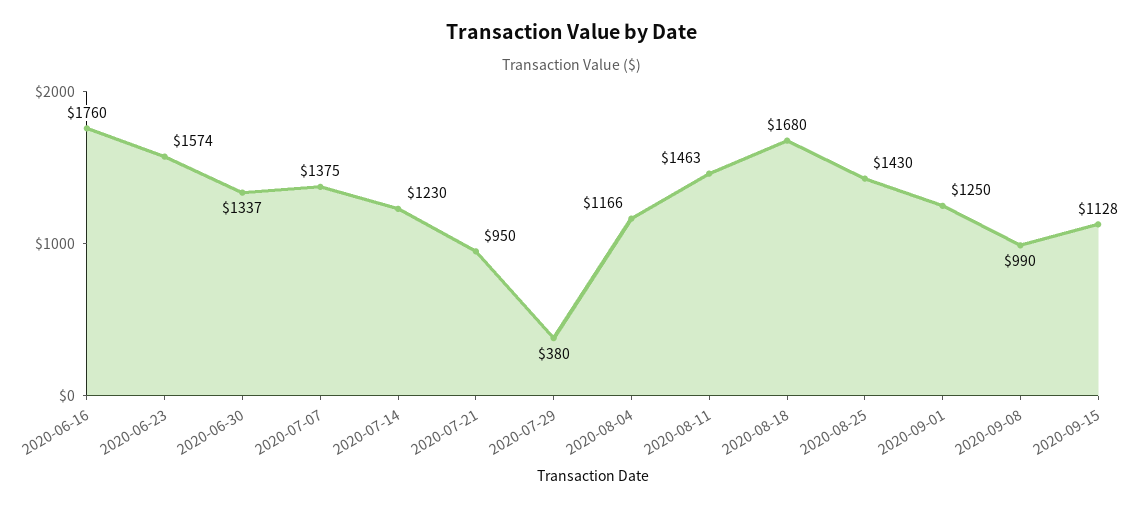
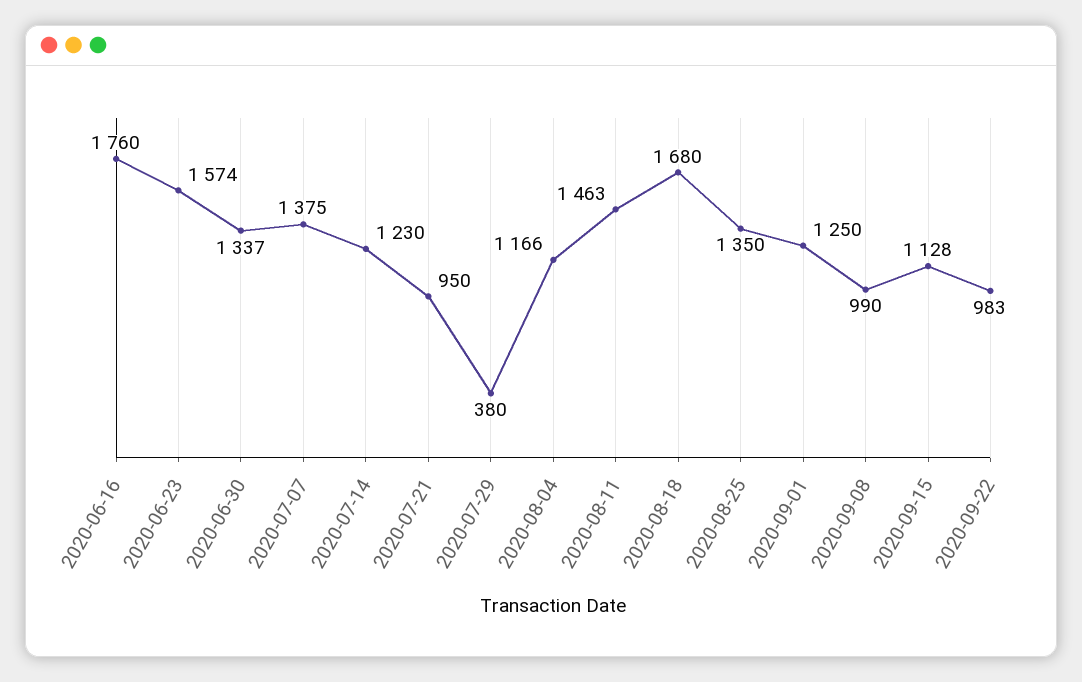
2020-08-25: 1430 -> 1350
2020-09-22: none -> 983

